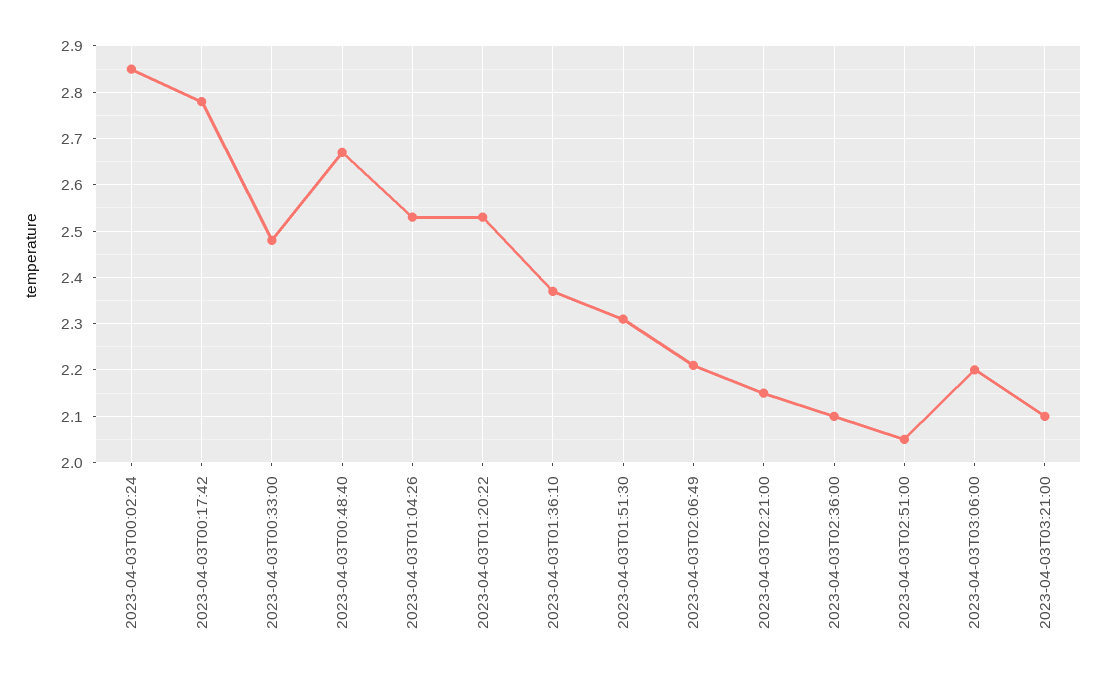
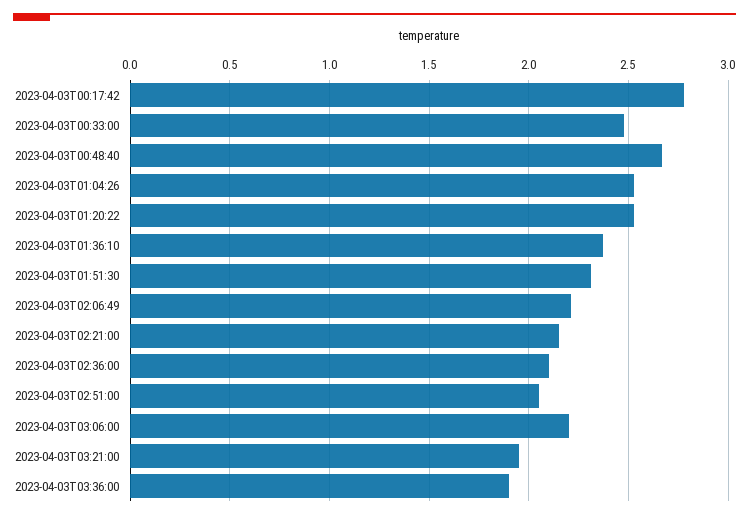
2023-04-03T00:02:24: 2.85 -> none
2023-04-03T03:21:00: 2.1 -> 1.95
2023-04-03T03:36:00: none -> 1.9

